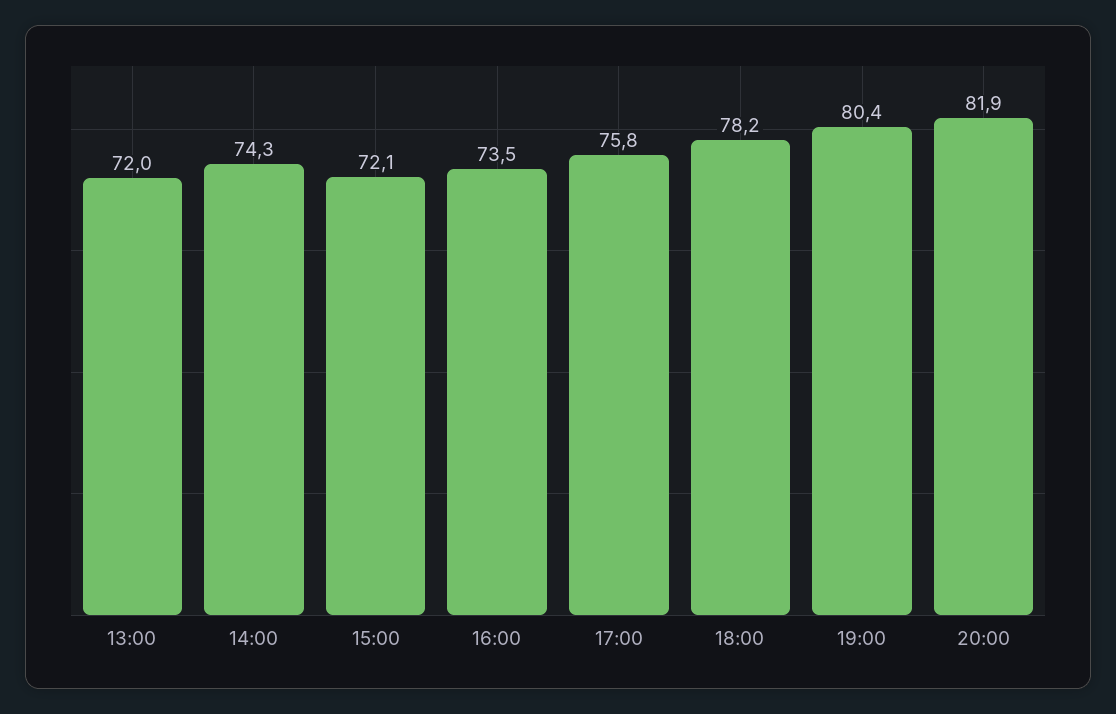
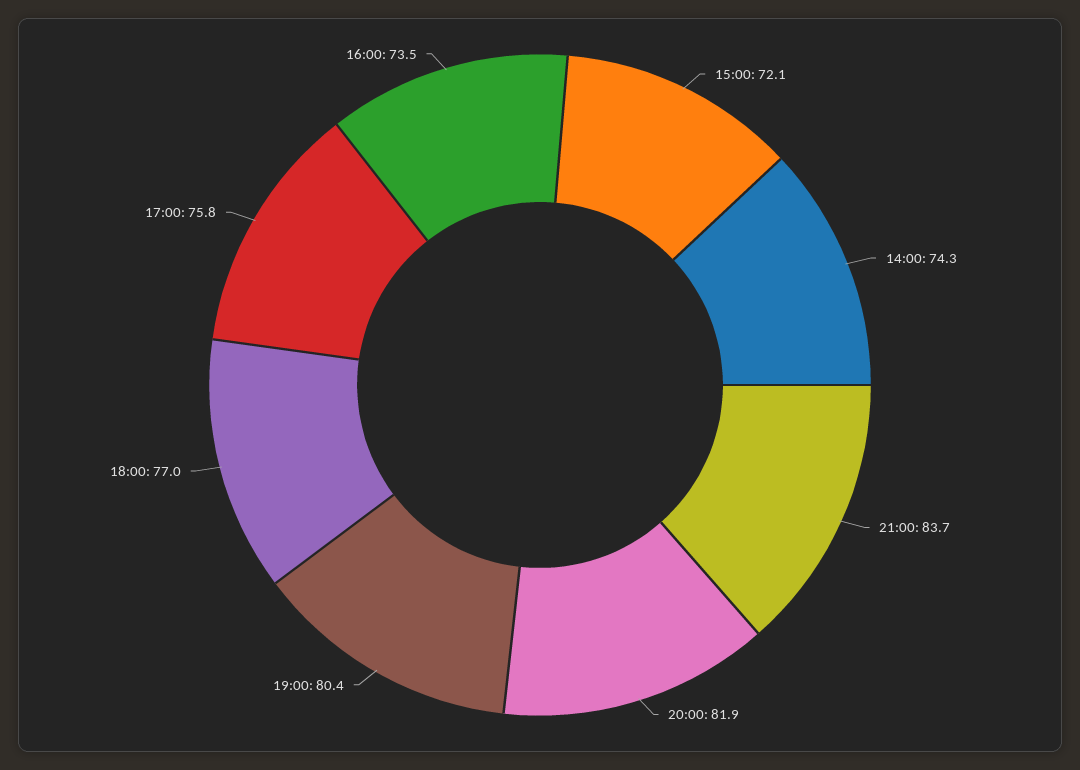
13:00: 72 -> none
18:00: 78.2 -> 77
21:00: none -> 83.7

